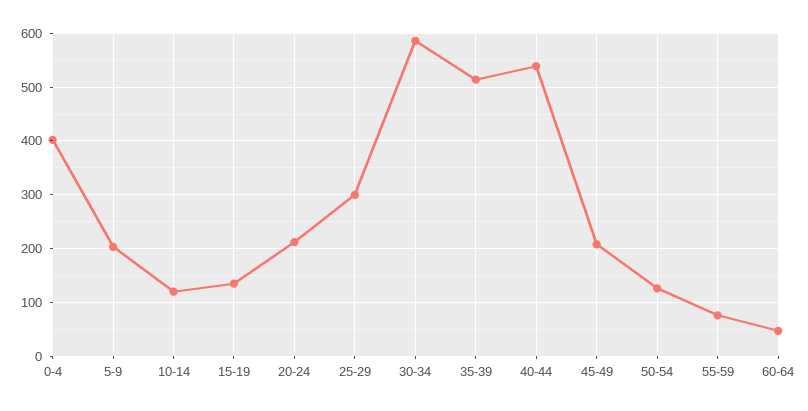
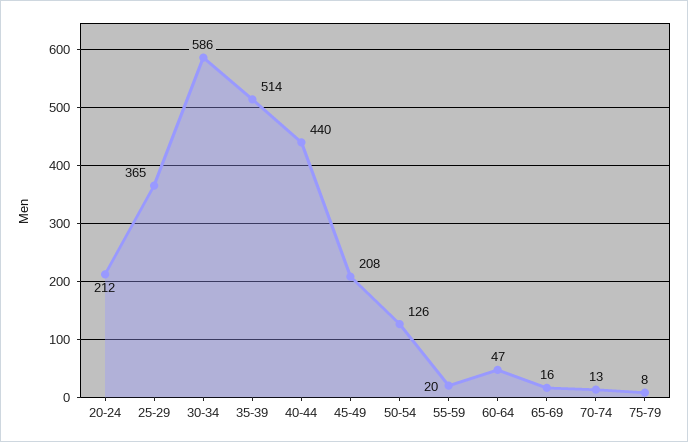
0-4: 400 -> none
5-9: 200 -> none
10-14: 120 -> none
15-19: 140 -> none
25-29: 300 -> 365
40-44: 540 -> 440
55-59: 80 -> 20
65-69: none -> 16
70-74: none -> 13
75-79: none -> 8

